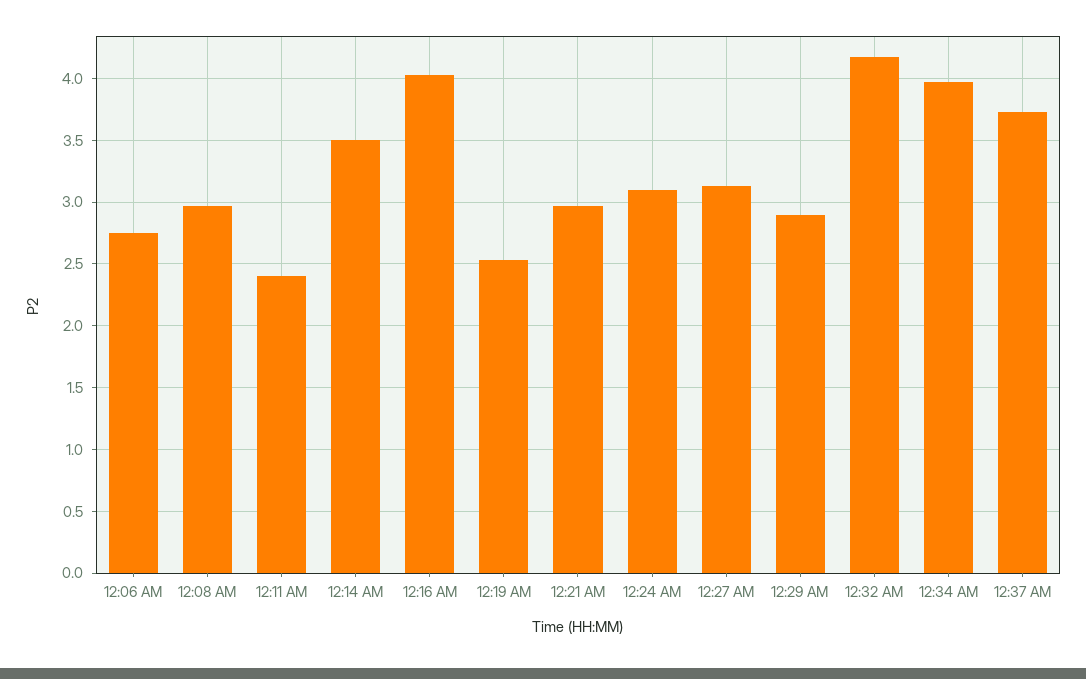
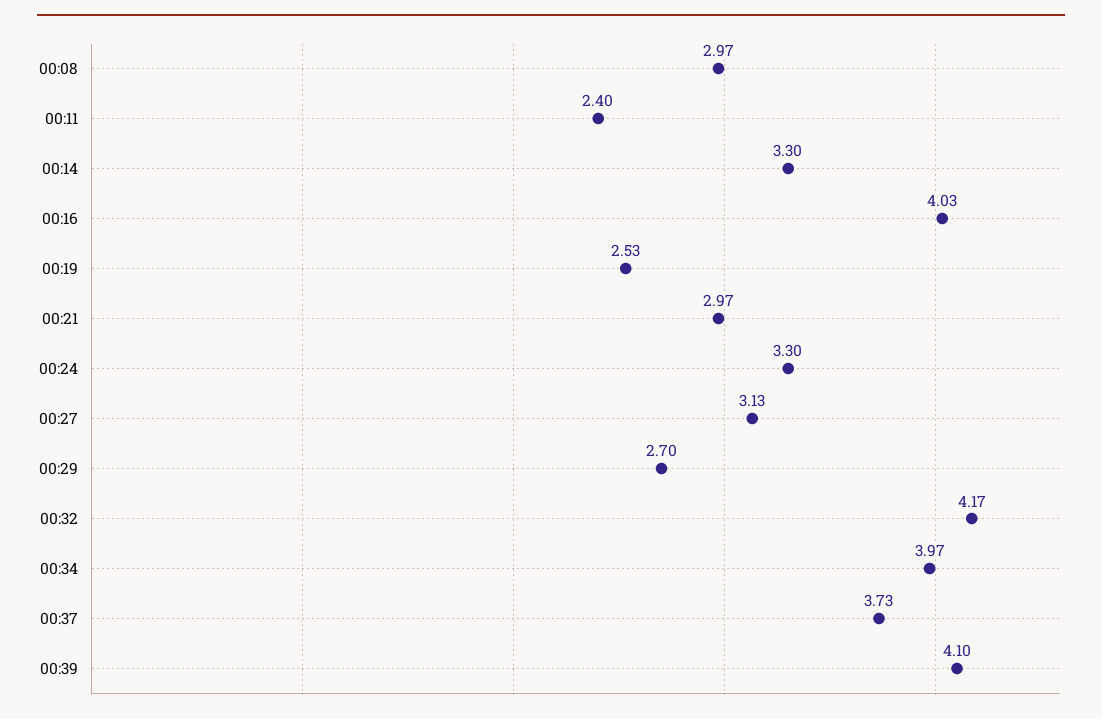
12:06 AM: 2.75 -> none
12:14 AM: 3.5 -> 3.3
12:24 AM: 3.1 -> 3.3
12:29 AM: 2.9 -> 2.7
00:39: none -> 4.1

